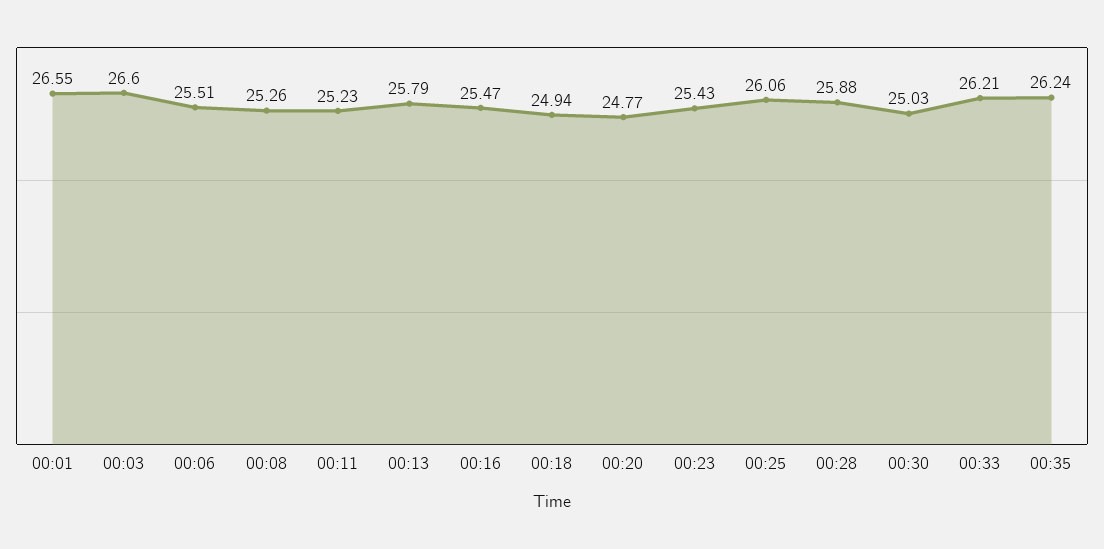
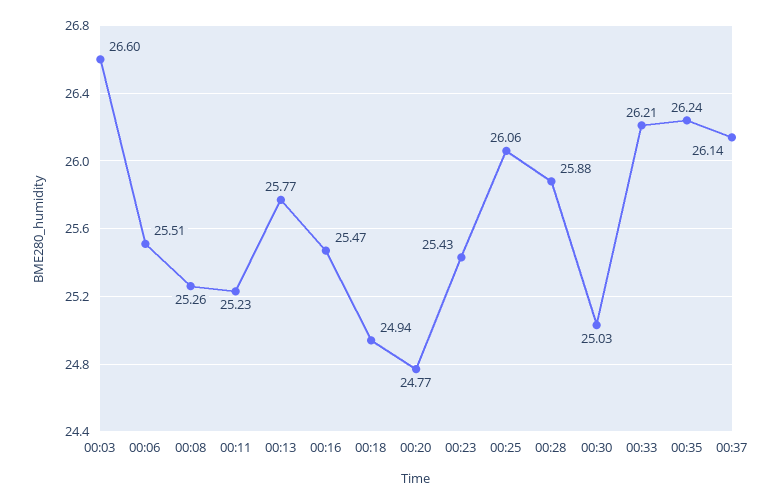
00:01: 26.55 -> none
00:13: 25.79 -> 25.77
00:37: none -> 26.14

